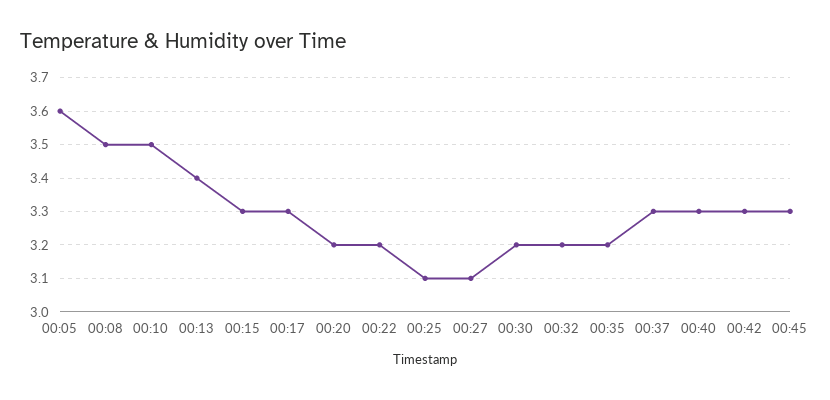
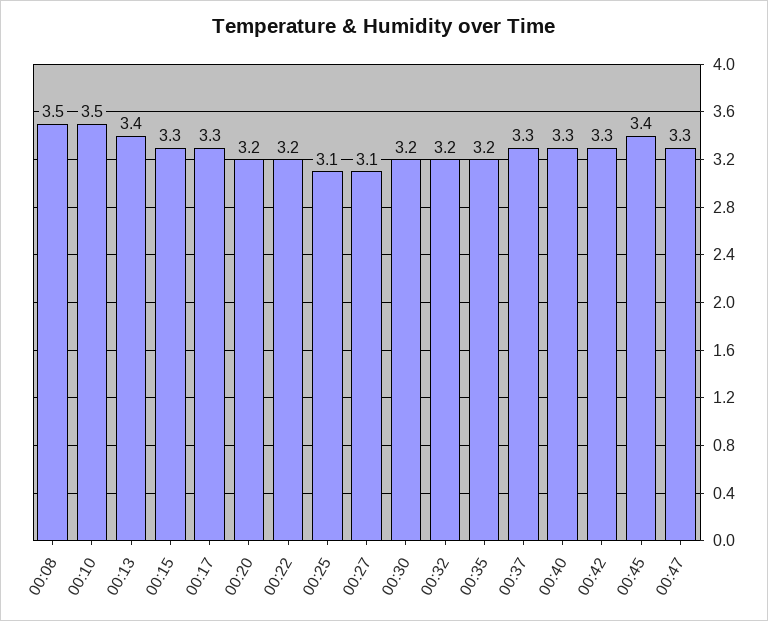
00:05: 3.6 -> none
00:45: 3.3 -> 3.4
00:47: none -> 3.3

